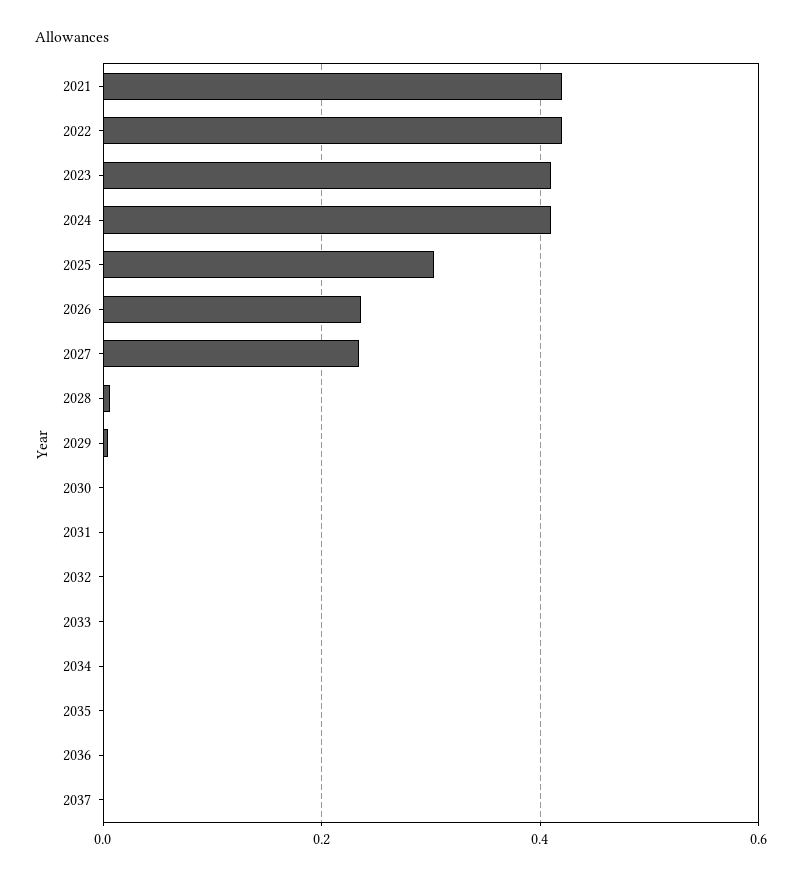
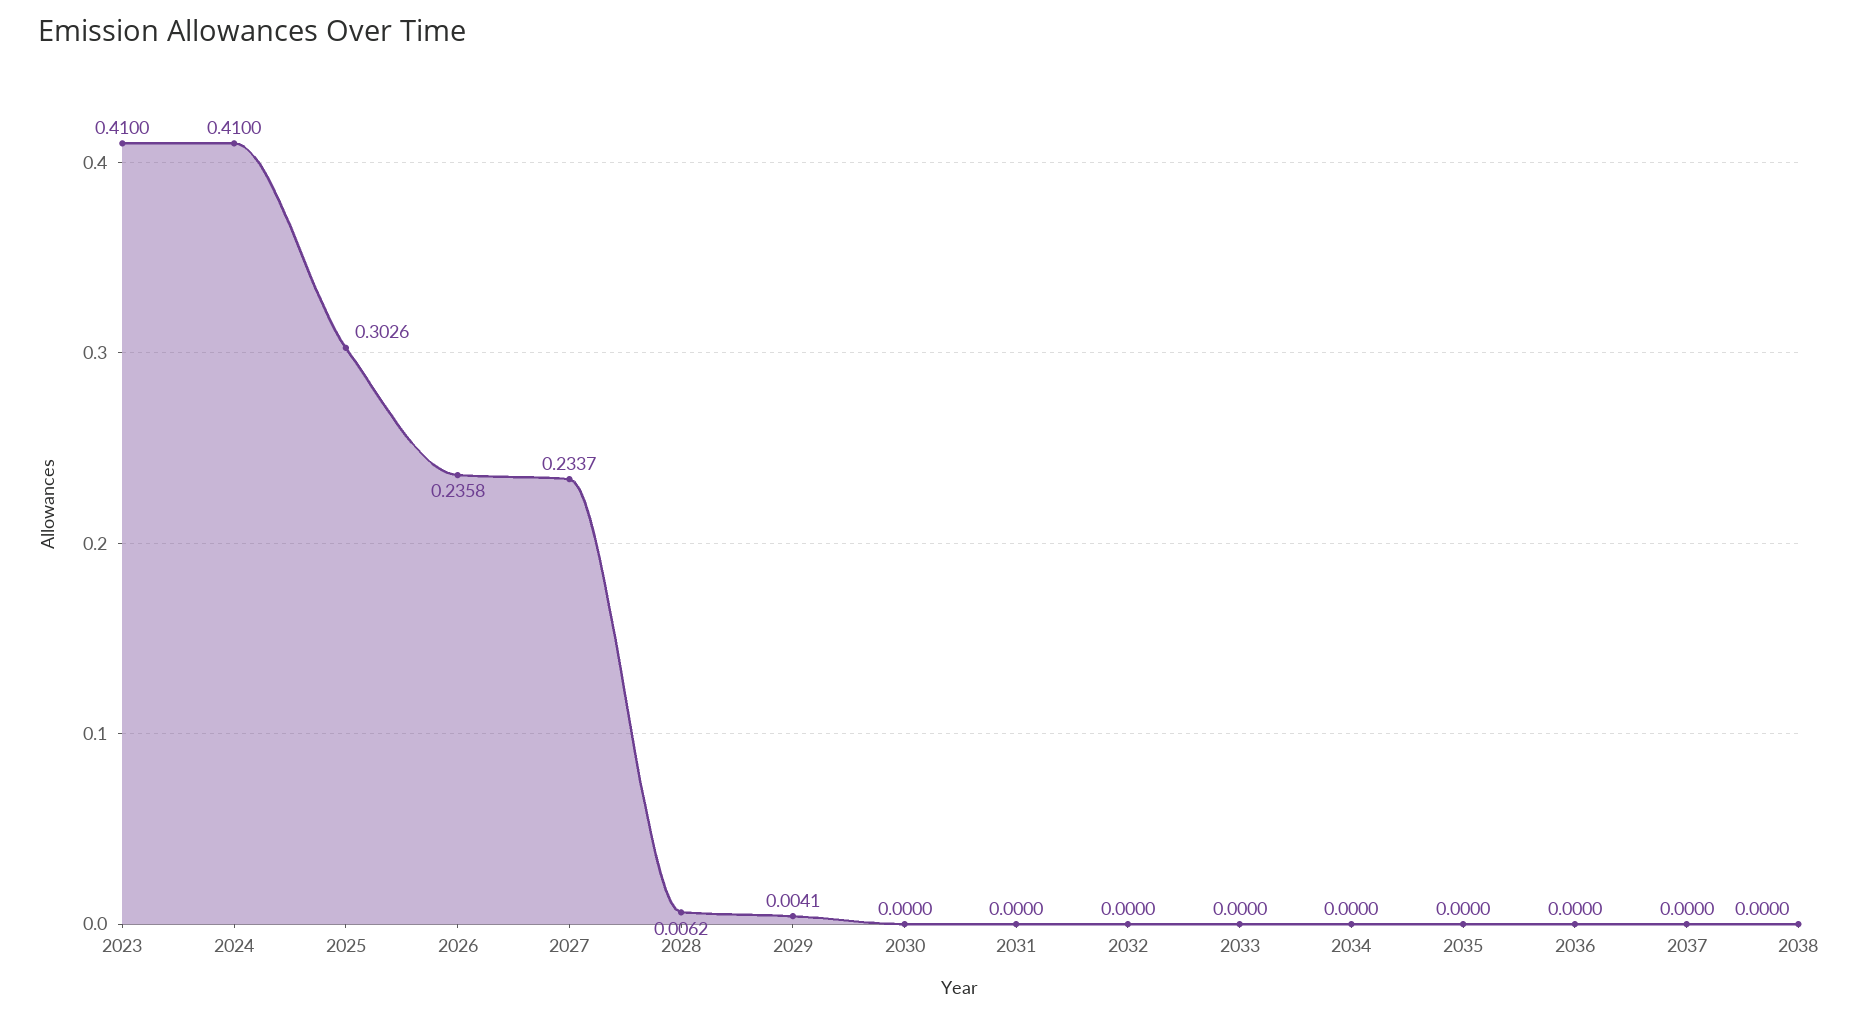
2021: 0.42 -> none
2022: 0.42 -> none
2038: none -> 0

